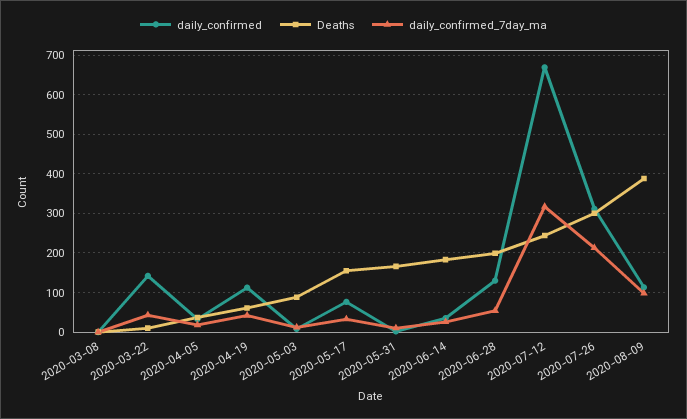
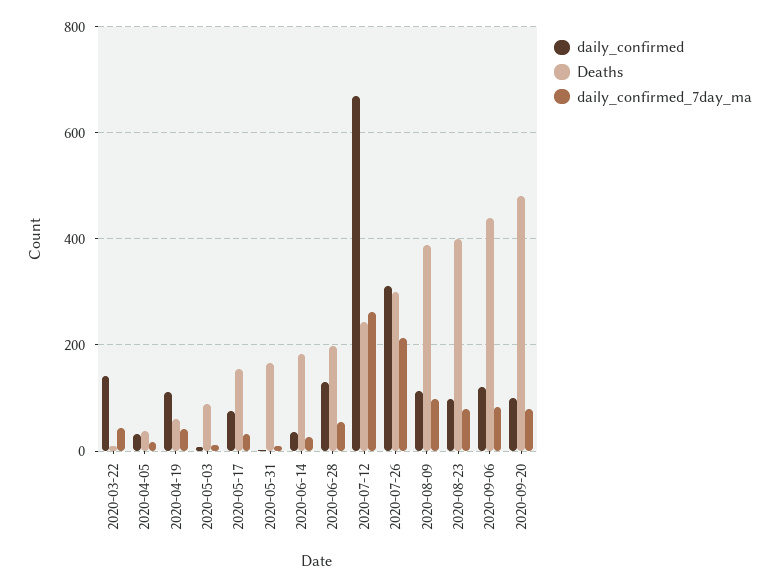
daily_confirmed, 2020-03-08: 0 -> none
Deaths, 2020-03-08: 0 -> none
daily_confirmed_7day_ma, 2020-03-08: 0 -> none
daily_confirmed_7day_ma, 2020-07-12: 320 -> 260
daily_confirmed, 2020-08-23: none -> 100
Deaths, 2020-08-23: none -> 400
daily_confirmed_7day_ma, 2020-08-23: none -> 80
daily_confirmed, 2020-09-06: none -> 120
Deaths, 2020-09-06: none -> 440
daily_confirmed_7day_ma, 2020-09-06: none -> 80
daily_confirmed, 2020-09-20: none -> 100
Deaths, 2020-09-20: none -> 480
daily_confirmed_7day_ma, 2020-09-20: none -> 80

